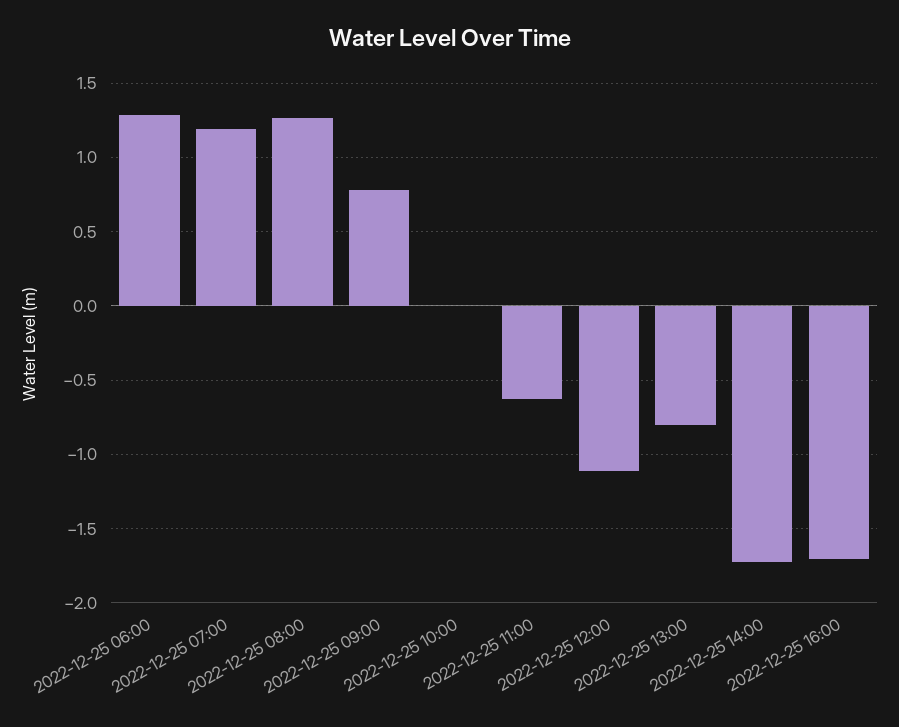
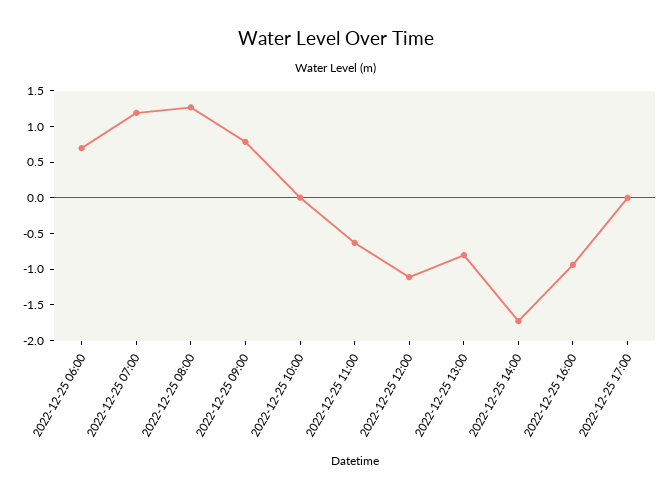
2022-12-25 06:00: 1.3 -> 0.75
2022-12-25 16:00: -1.7 -> -1
2022-12-25 17:00: none -> 0

